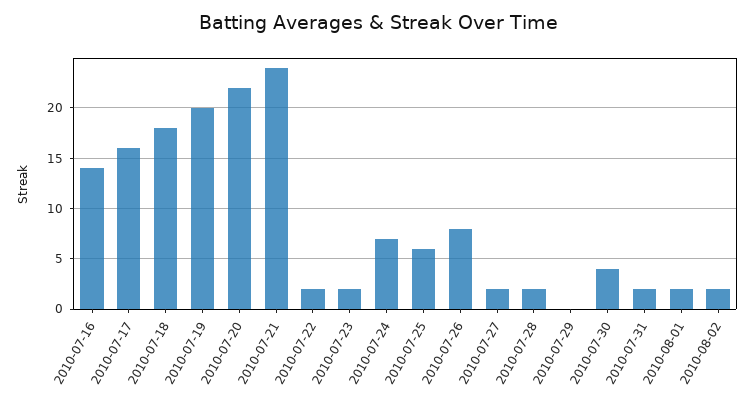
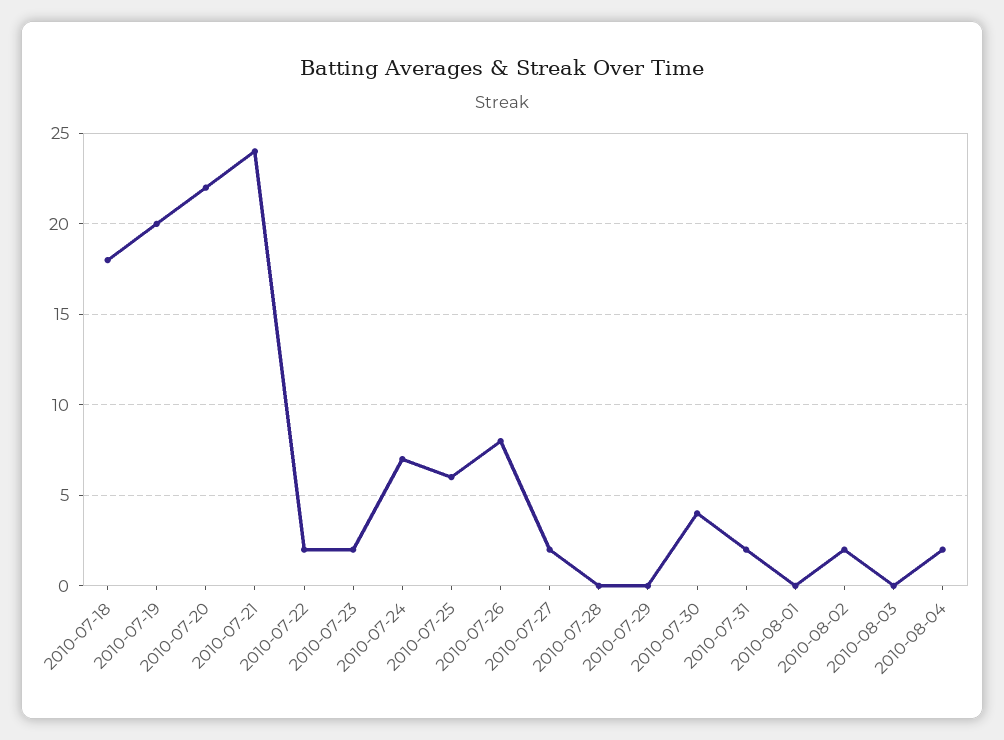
2010-07-16: 14 -> none
2010-07-17: 16 -> none
2010-07-28: 2 -> 0
2010-08-01: 2 -> 0
2010-08-03: none -> 0
2010-08-04: none -> 2

